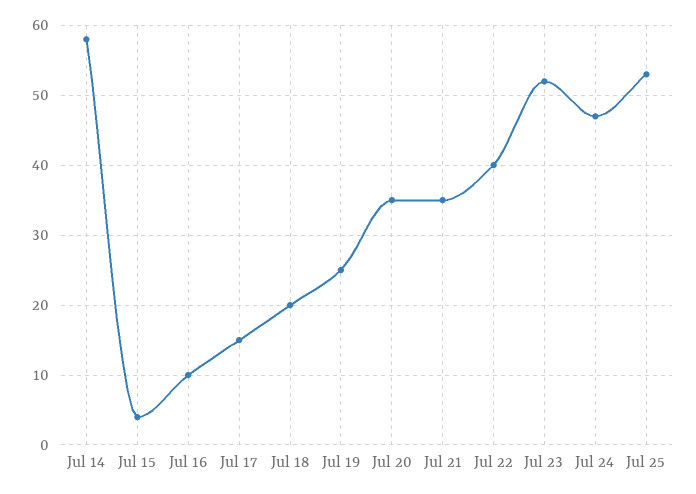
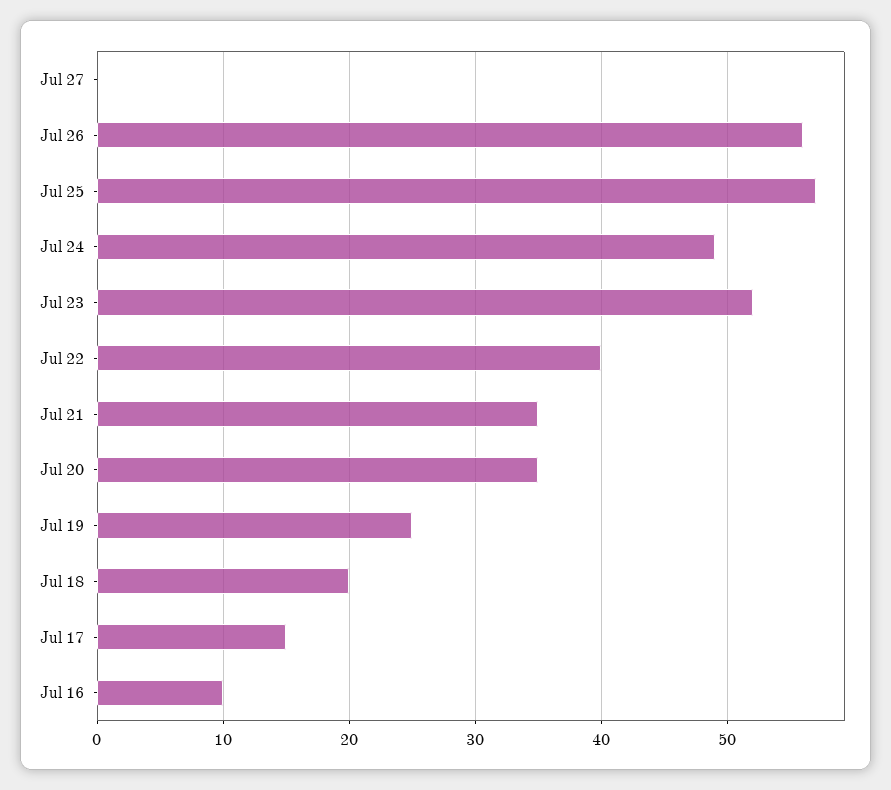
Jul 14: 58 -> none
Jul 15: 4 -> none
Jul 24: 47 -> 49
Jul 25: 53 -> 57
Jul 27: none -> 0
Jul 26: none -> 56

